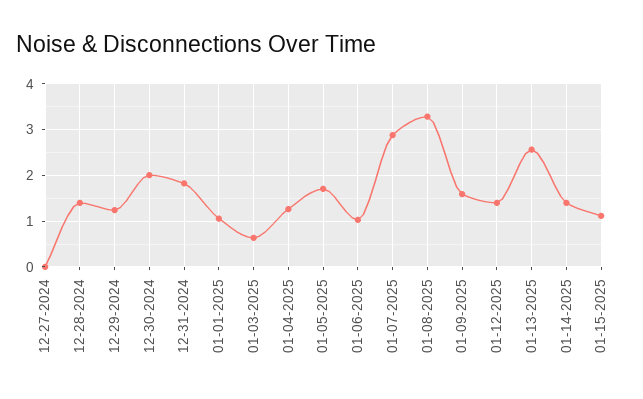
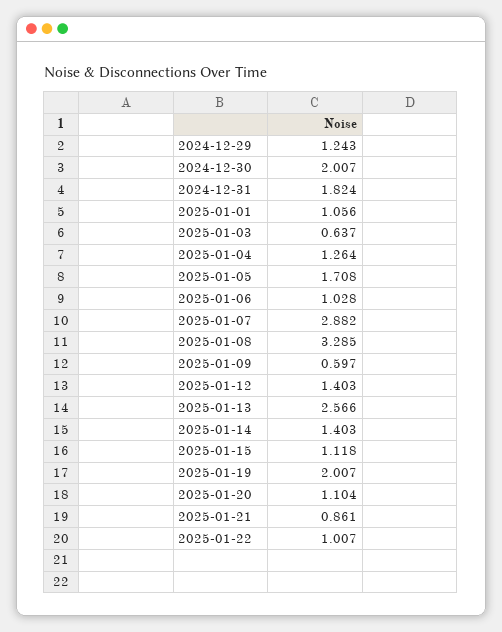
12-27-2024: 0 -> none
12-28-2024: 1.4 -> none
01-09-2025: 1.6 -> 0.597
2025-01-19: none -> 2.007
2025-01-20: none -> 1.104
2025-01-21: none -> 0.861
2025-01-22: none -> 1.007

